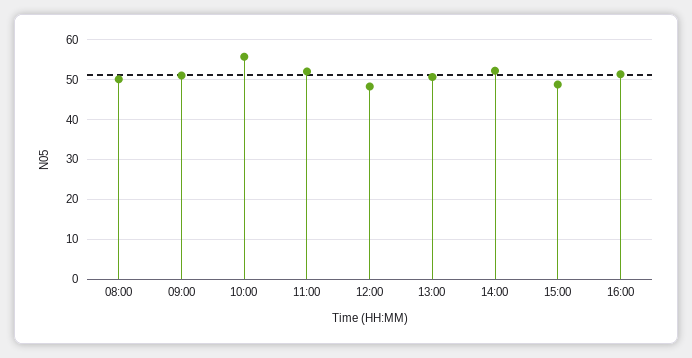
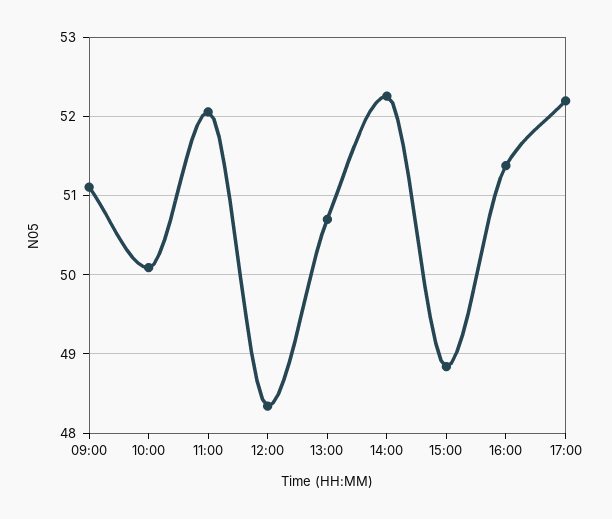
08:00: 50 -> none
10:00: 56 -> 50.1
17:00: none -> 52.2

